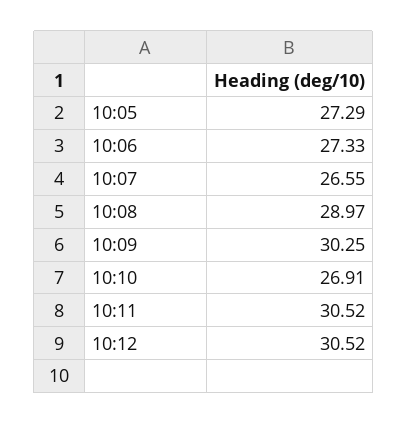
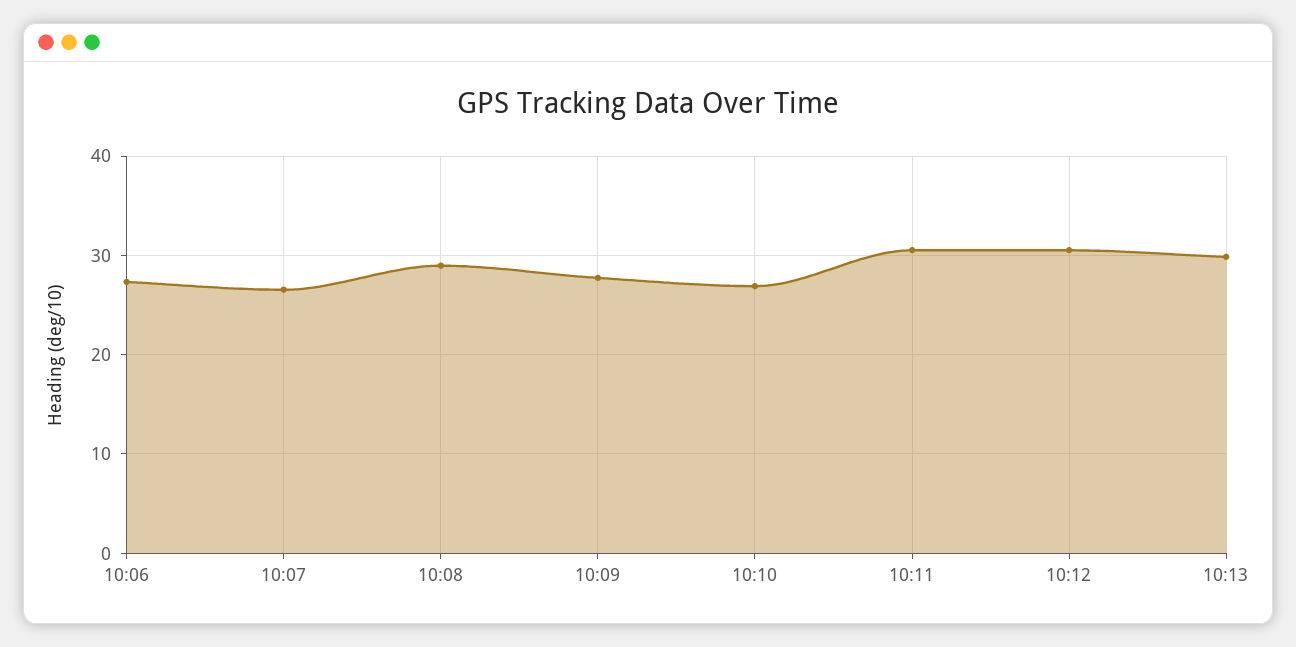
10:05: 27.29 -> none
10:09: 30.25 -> 28
10:13: none -> 30

